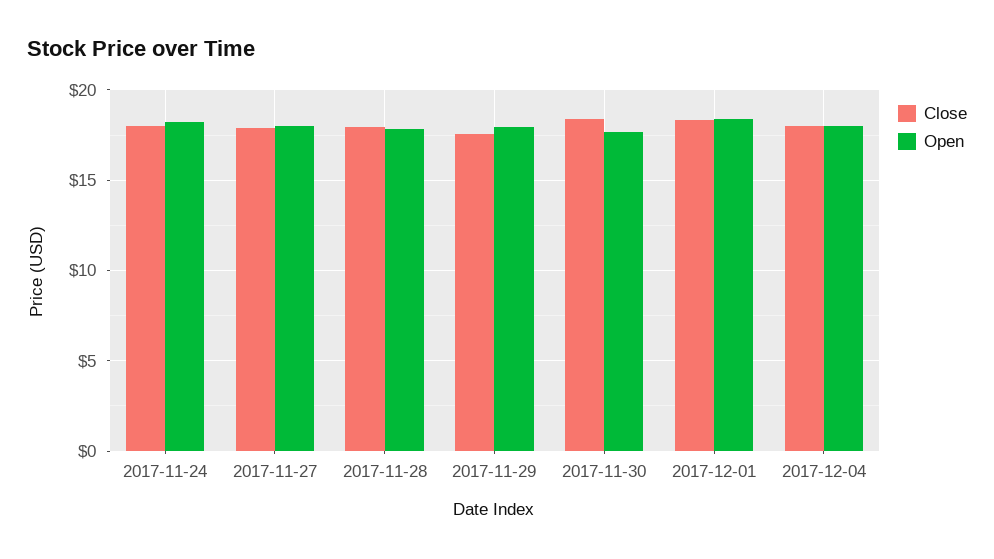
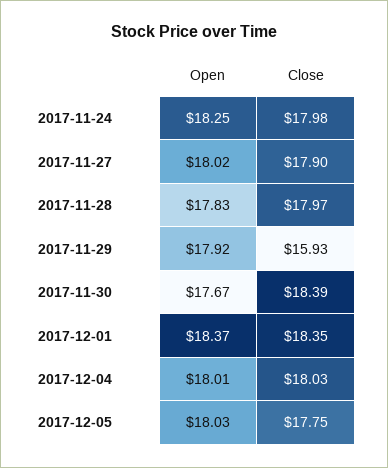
Close, 2017-11-29: 17.5 -> 15.93
Open, 2017-12-05: none -> 18.03
Close, 2017-12-05: none -> 17.75

